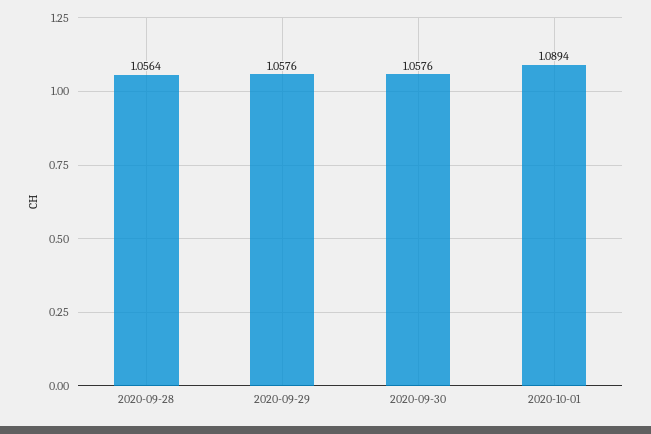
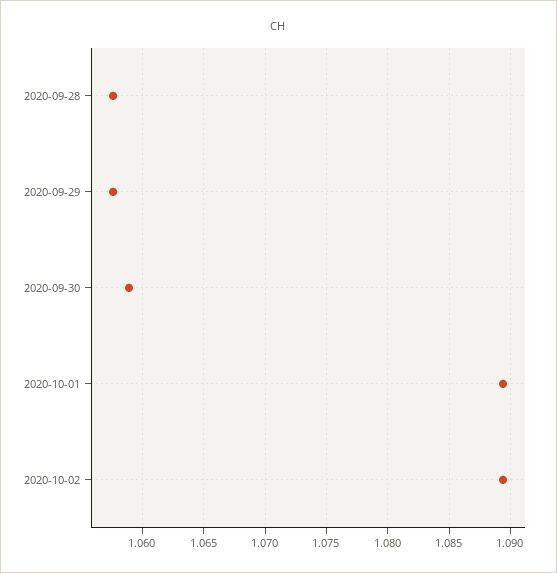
2020-09-28: 1.0564 -> 1.0575
2020-09-30: 1.0576 -> 1.059
2020-10-02: none -> 1.0895

